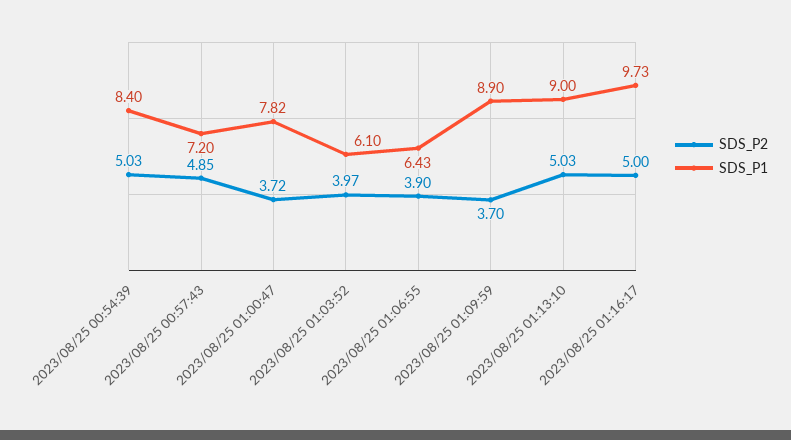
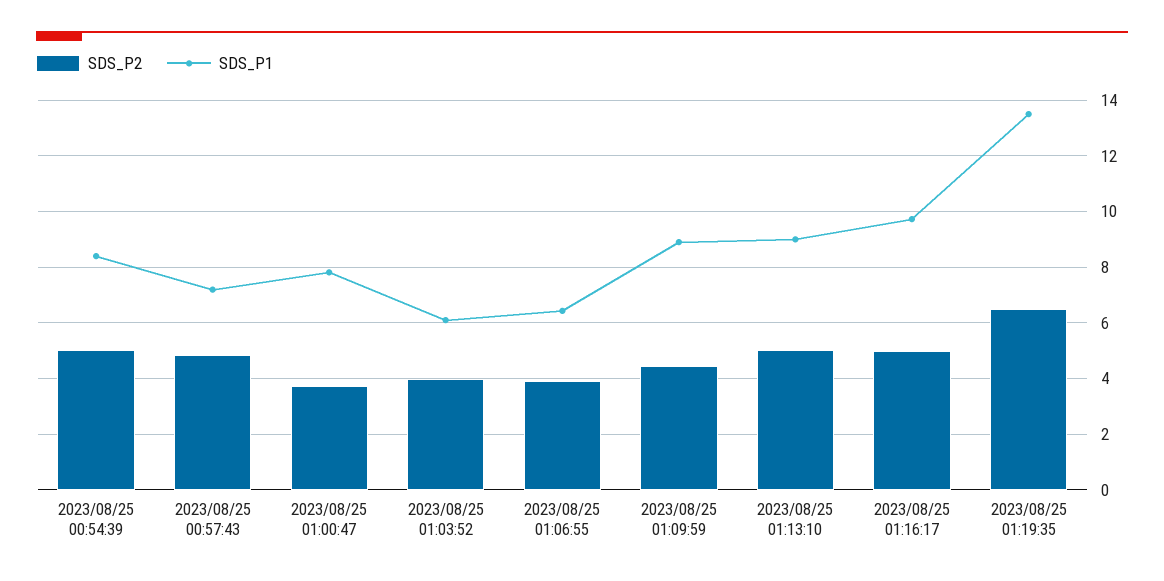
SDS_P2, 2023/08/25 01:09:59: 3.7 -> 4.5
SDS_P2, 2023/08/25 01:19:35: none -> 6.5
SDS_P1, 2023/08/25 01:19:35: none -> 13.5

